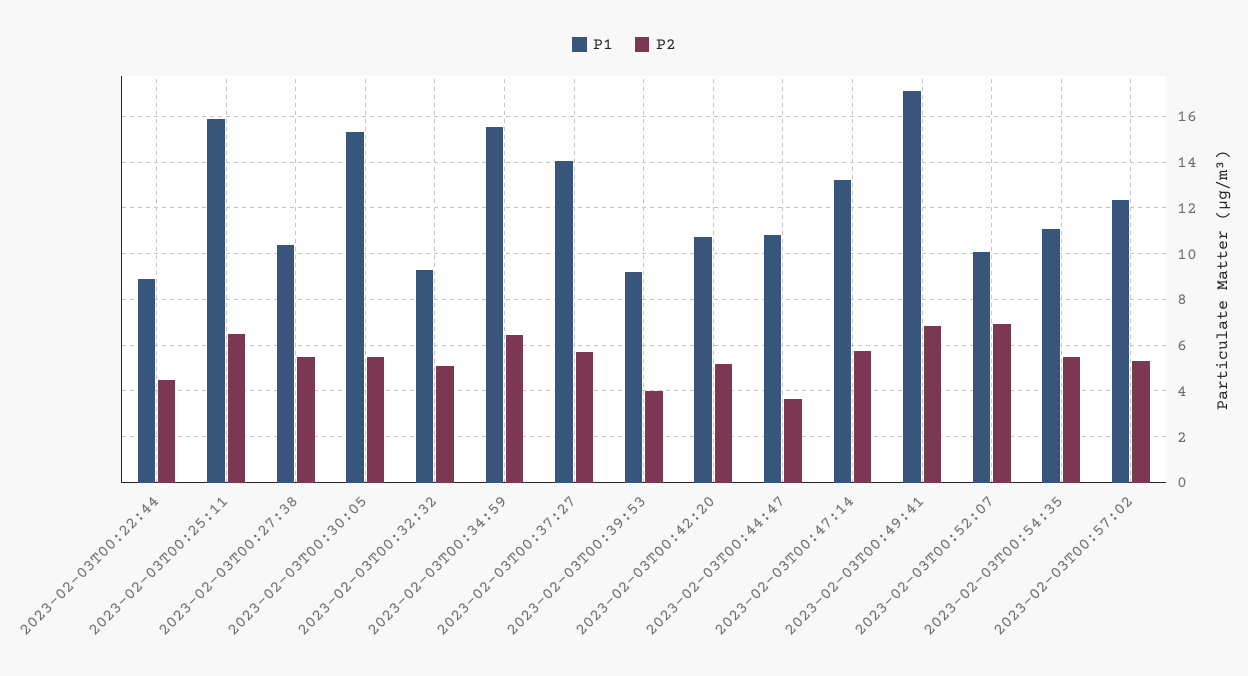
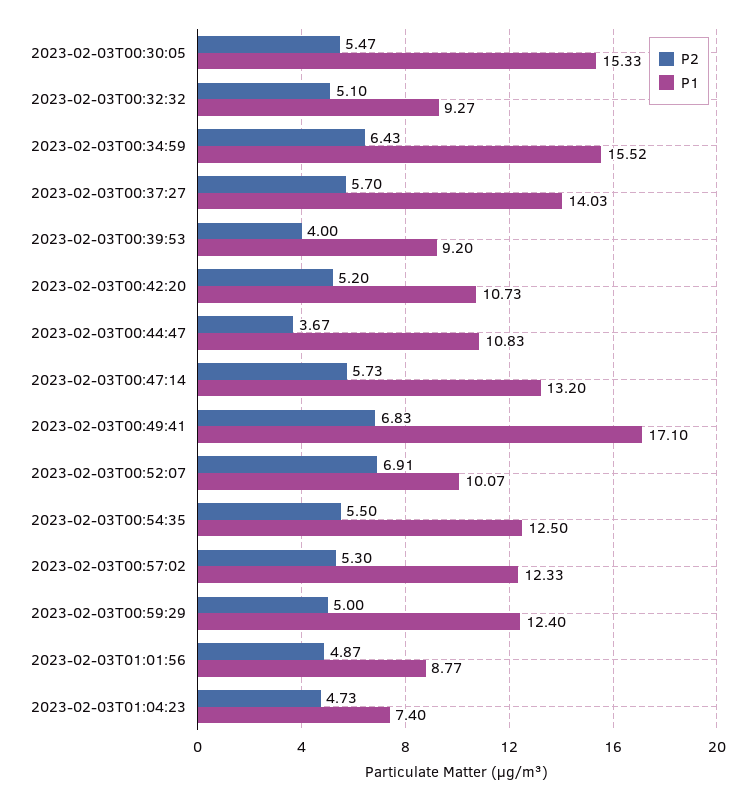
P1, 2023-02-03T00:22:44: 9 -> none
P2, 2023-02-03T00:22:44: 4.5 -> none
P1, 2023-02-03T00:25:11: 16 -> none
P2, 2023-02-03T00:25:11: 6.5 -> none
P1, 2023-02-03T00:27:38: 10.5 -> none
P2, 2023-02-03T00:27:38: 5.5 -> none
P1, 2023-02-03T00:54:35: 11 -> 12.5
P2, 2023-02-03T00:59:29: none -> 5
P1, 2023-02-03T00:59:29: none -> 12.4
P2, 2023-02-03T01:01:56: none -> 4.87
P1, 2023-02-03T01:01:56: none -> 8.77
P2, 2023-02-03T01:04:23: none -> 4.73
P1, 2023-02-03T01:04:23: none -> 7.4

